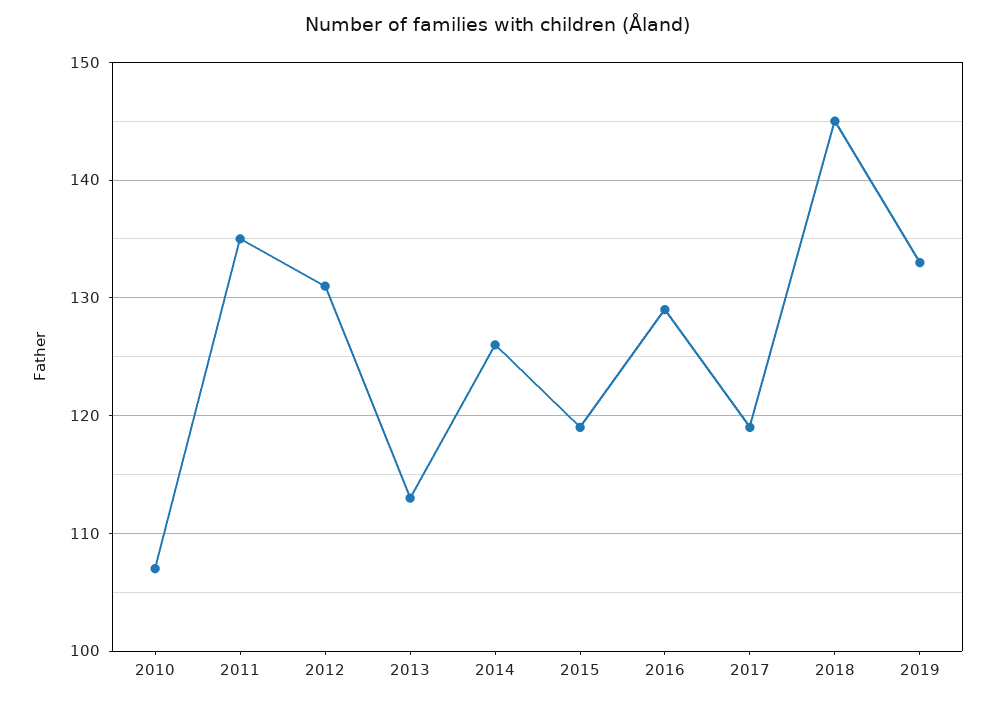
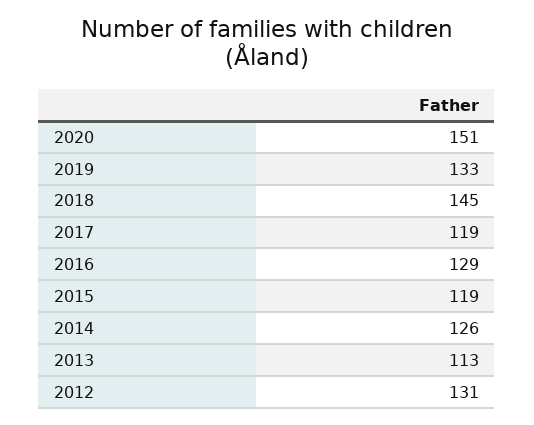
2010: 107 -> none
2011: 135 -> none
2020: none -> 151

